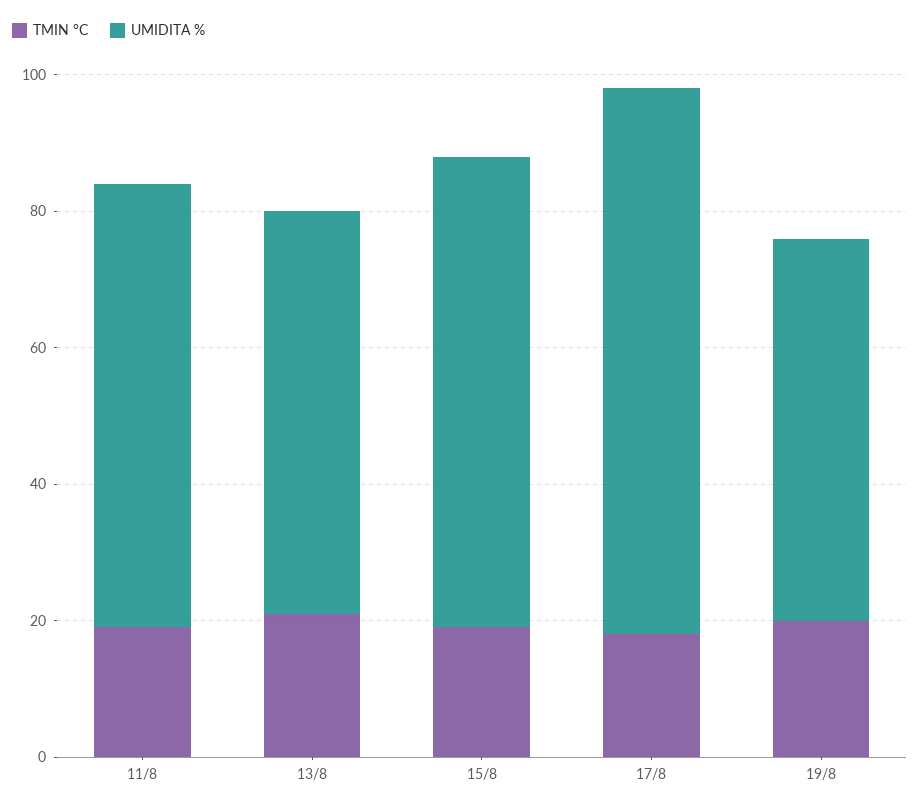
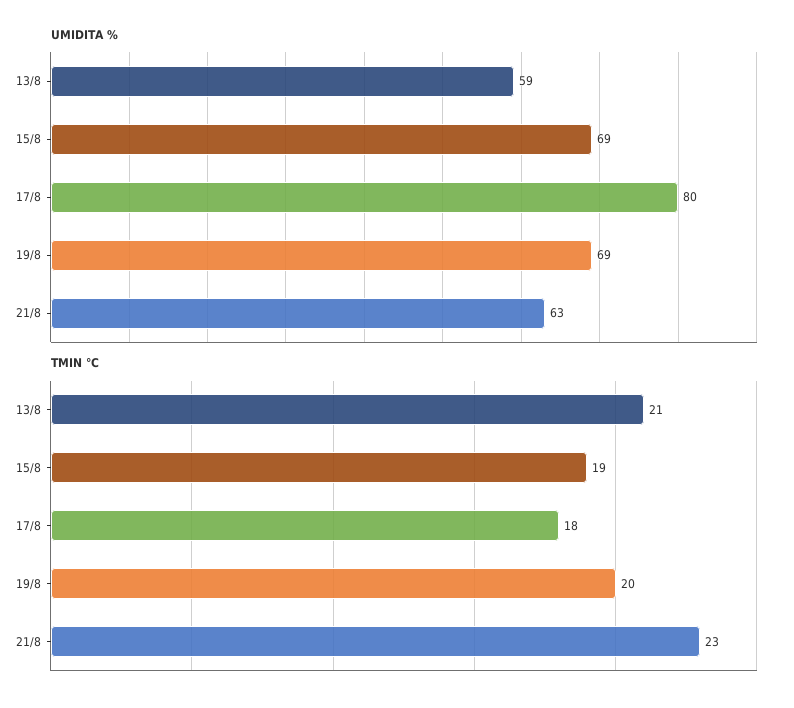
TMIN °C, 11/8: 20 -> none
UMIDITA %, 11/8: 65 -> none
UMIDITA %, 19/8: 55 -> 69
UMIDITA %, 21/8: none -> 63
TMIN °C, 21/8: none -> 23

